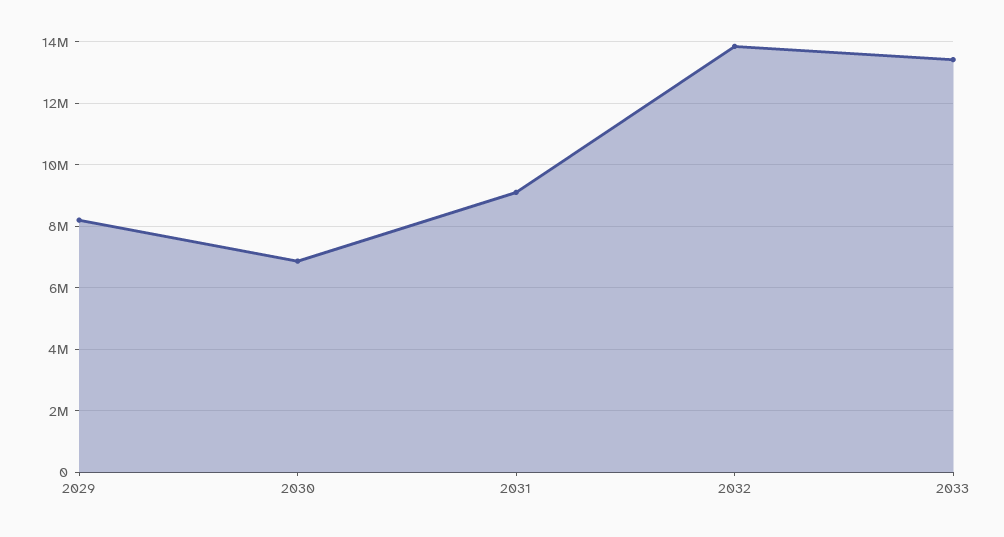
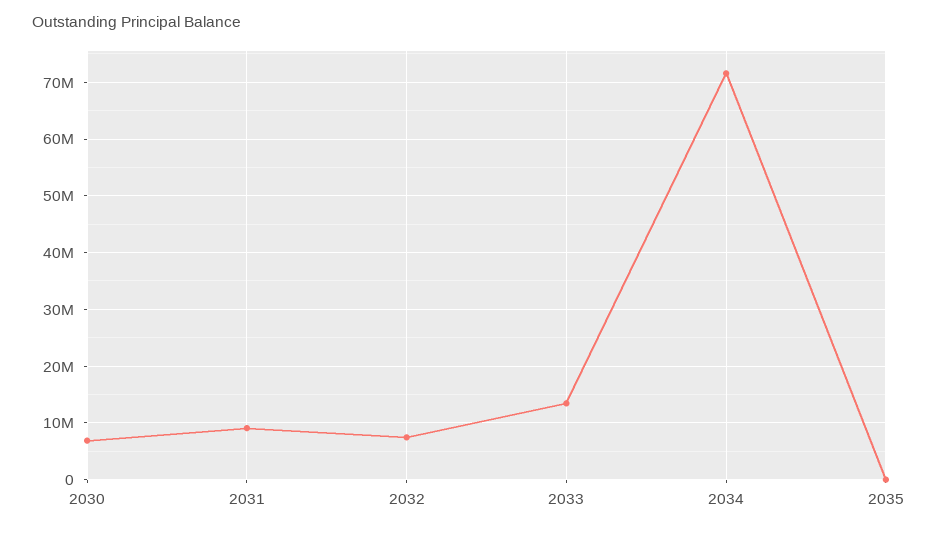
2029: 8200000 -> none
2032: 13800000 -> 8000000
2034: none -> 72000000
2035: none -> 0

